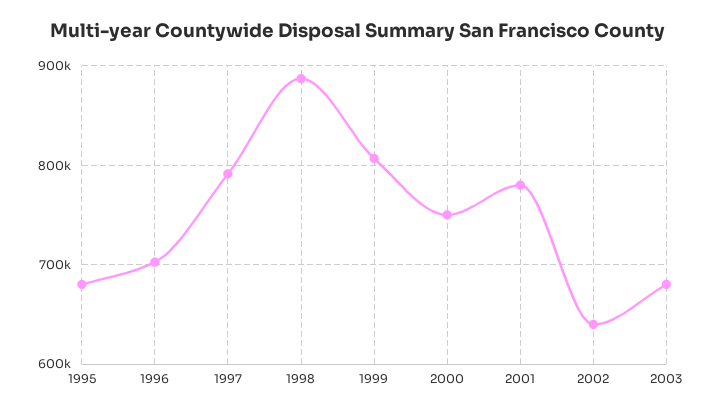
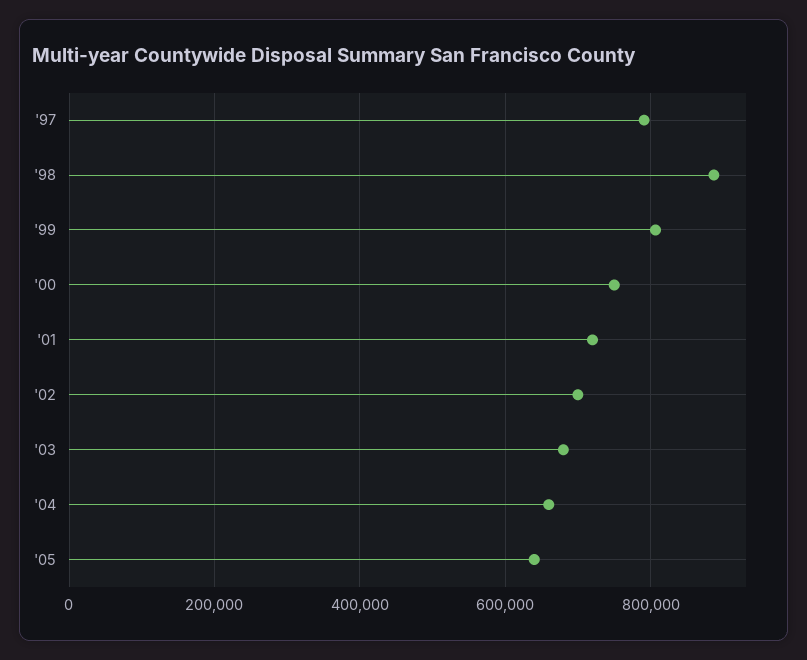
1995: 680000 -> none
1996: 700000 -> none
2001: 780000 -> 720000
2002: 640000 -> 700000
'04: none -> 660000
'05: none -> 640000

